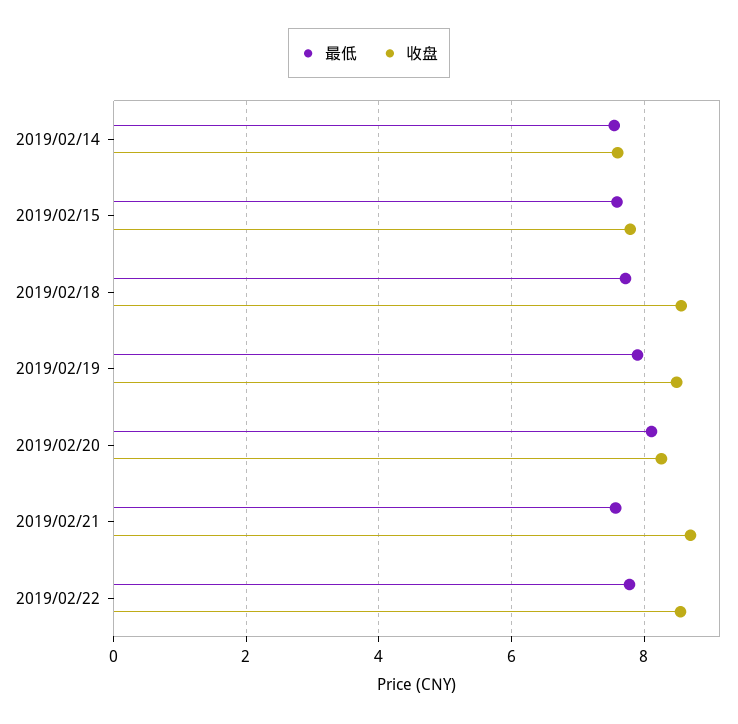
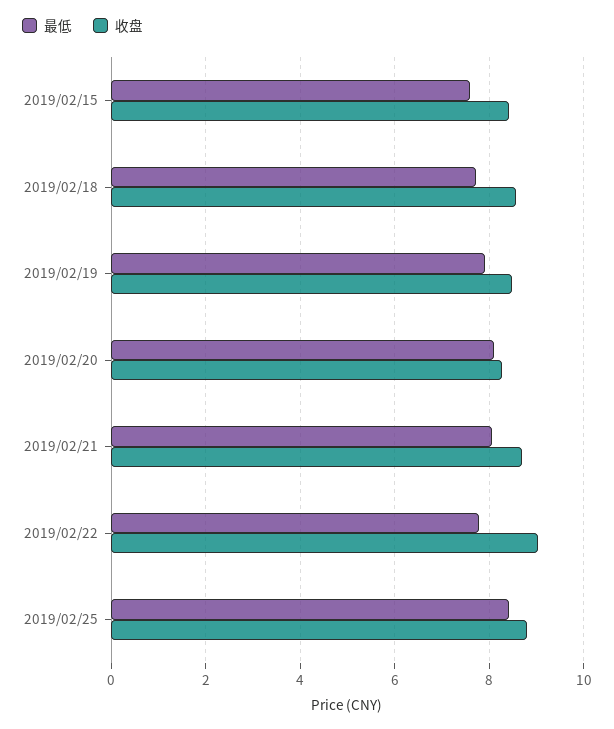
最低, 2019/02/14: 7.6 -> none
收盘, 2019/02/14: 7.6 -> none
收盘, 2019/02/15: 7.8 -> 8.4
最低, 2019/02/21: 7.6 -> 8
收盘, 2019/02/22: 8.6 -> 9
最低, 2019/02/25: none -> 8.4
收盘, 2019/02/25: none -> 8.8

